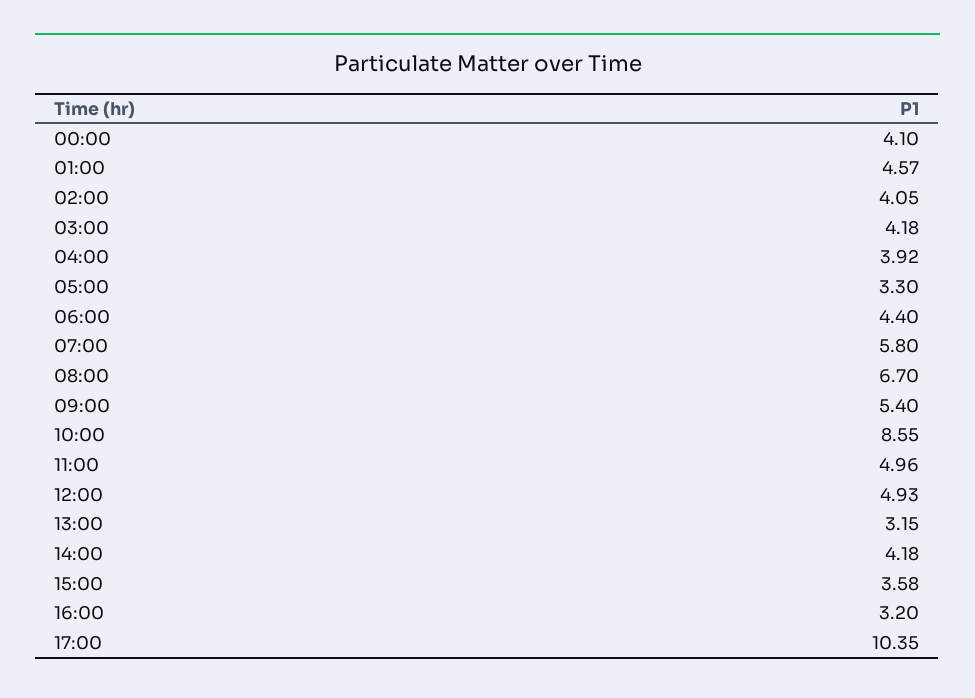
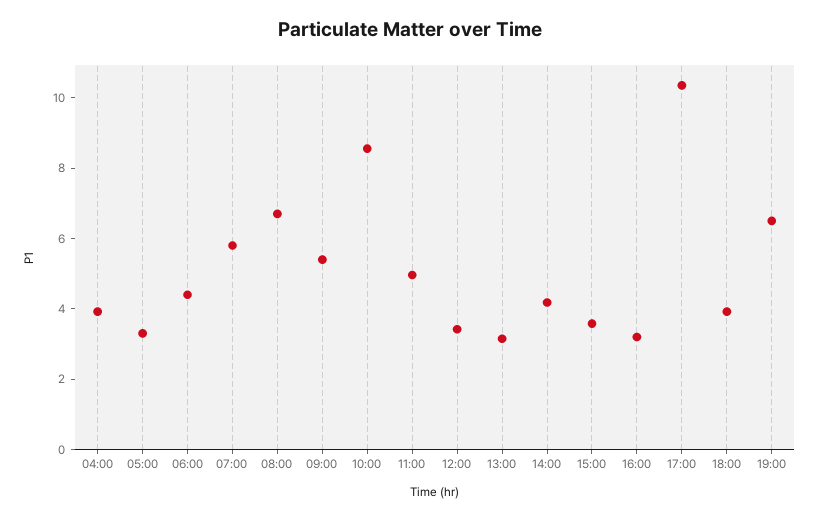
00:00: 4.1 -> none
01:00: 4.57 -> none
02:00: 4.05 -> none
03:00: 4.18 -> none
12:00: 4.93 -> 3.5
18:00: none -> 4
19:00: none -> 6.5

